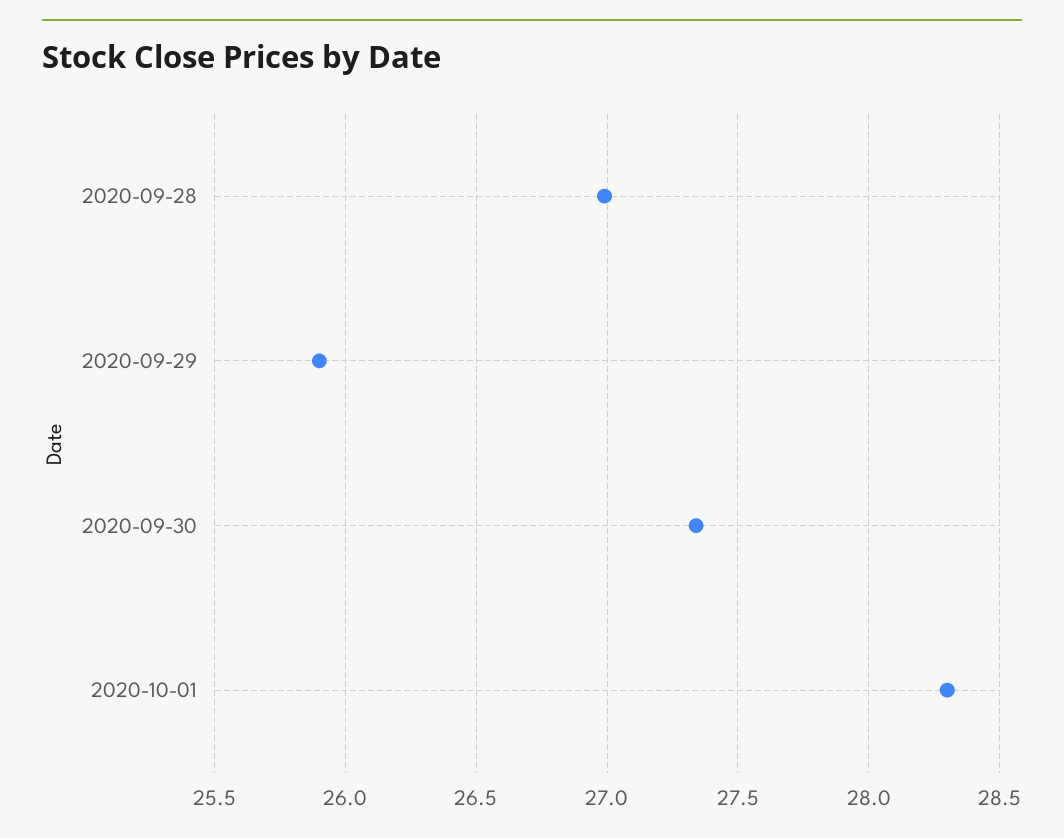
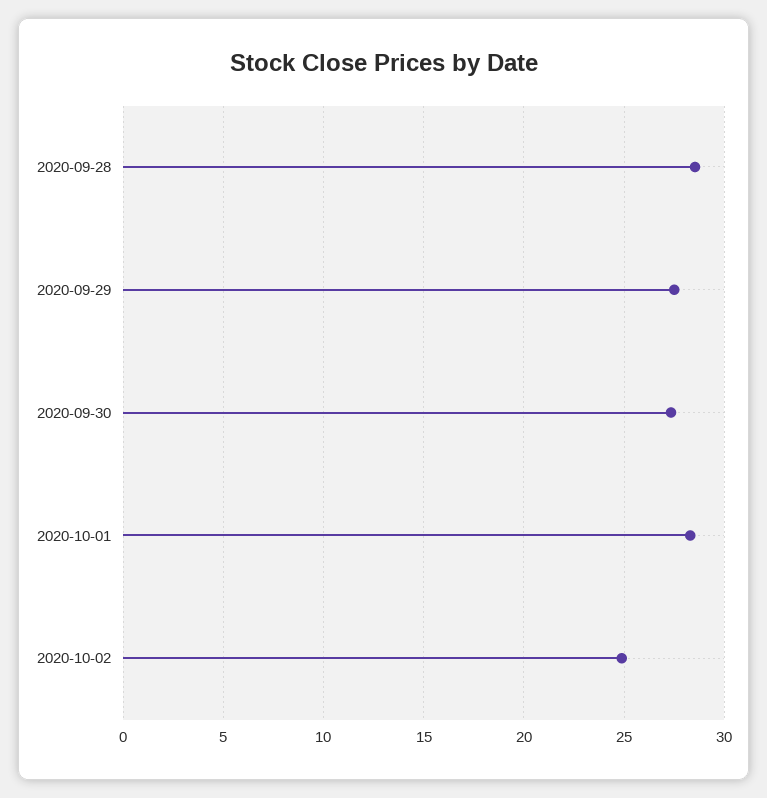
2020-09-28: 27 -> 28.5
2020-09-29: 25.9 -> 27.5
2020-10-02: none -> 25

